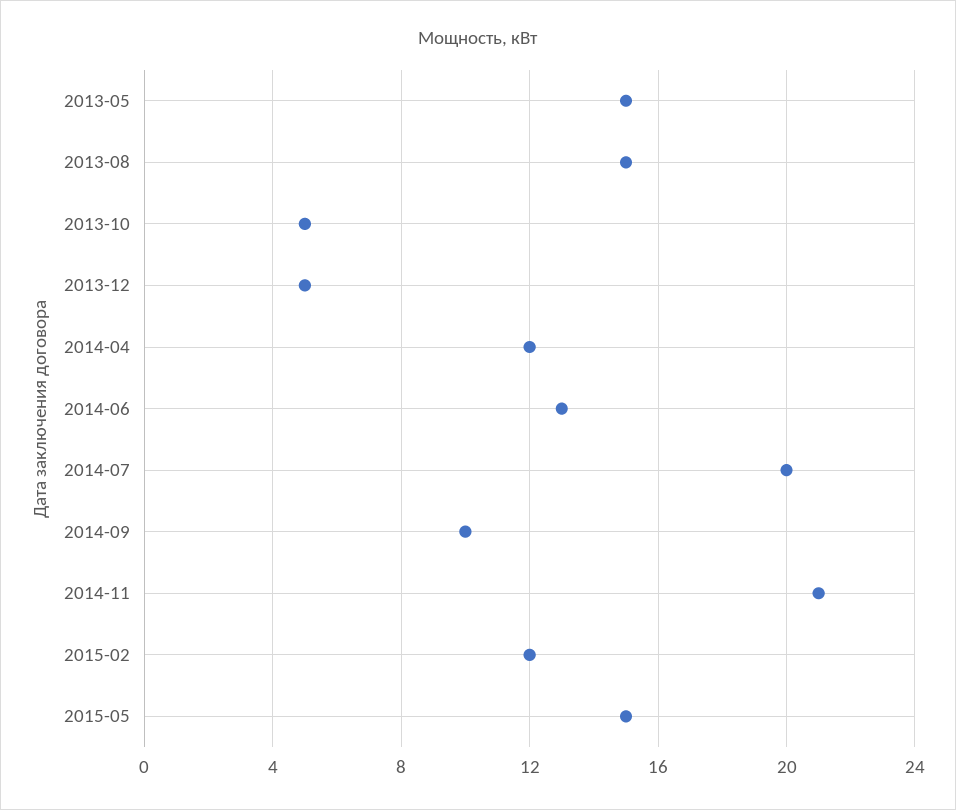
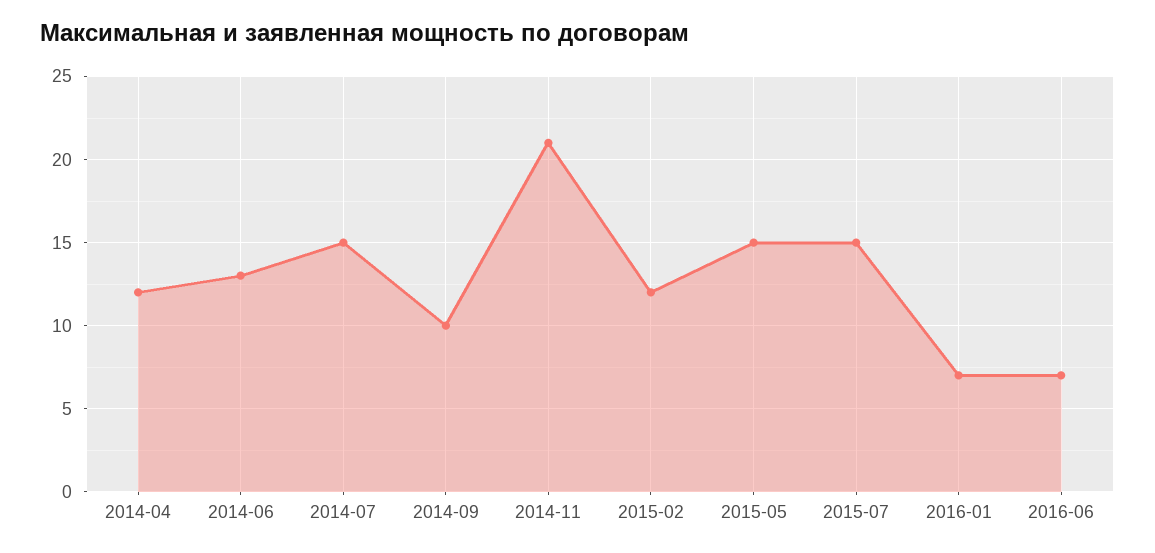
2013-05: 15 -> none
2013-08: 15 -> none
2013-10: 5 -> none
2013-12: 5 -> none
2014-07: 20 -> 15
2015-07: none -> 15
2016-01: none -> 7
2016-06: none -> 7

